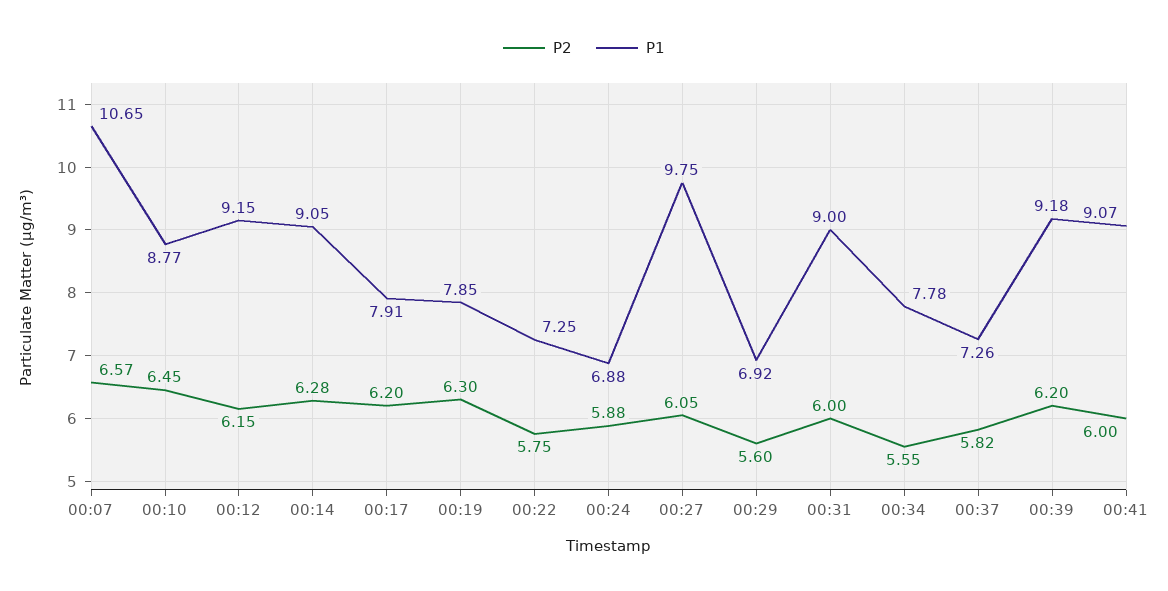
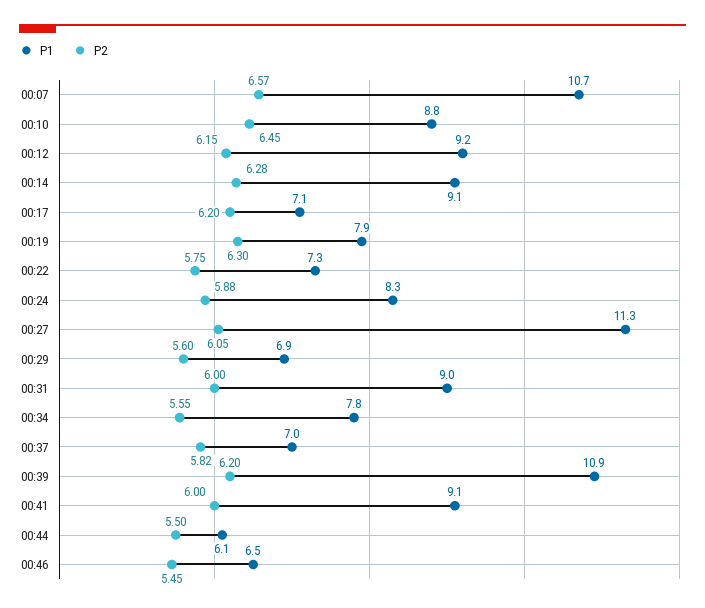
P1, 00:17: 7.91 -> 7.1
P1, 00:24: 6.88 -> 8.3
P1, 00:27: 9.75 -> 11.3
P1, 00:37: 7.26 -> 7
P1, 00:39: 9.18 -> 10.9
P1, 00:44: none -> 6.1
P2, 00:44: none -> 5.5
P1, 00:46: none -> 6.5
P2, 00:46: none -> 5.45

